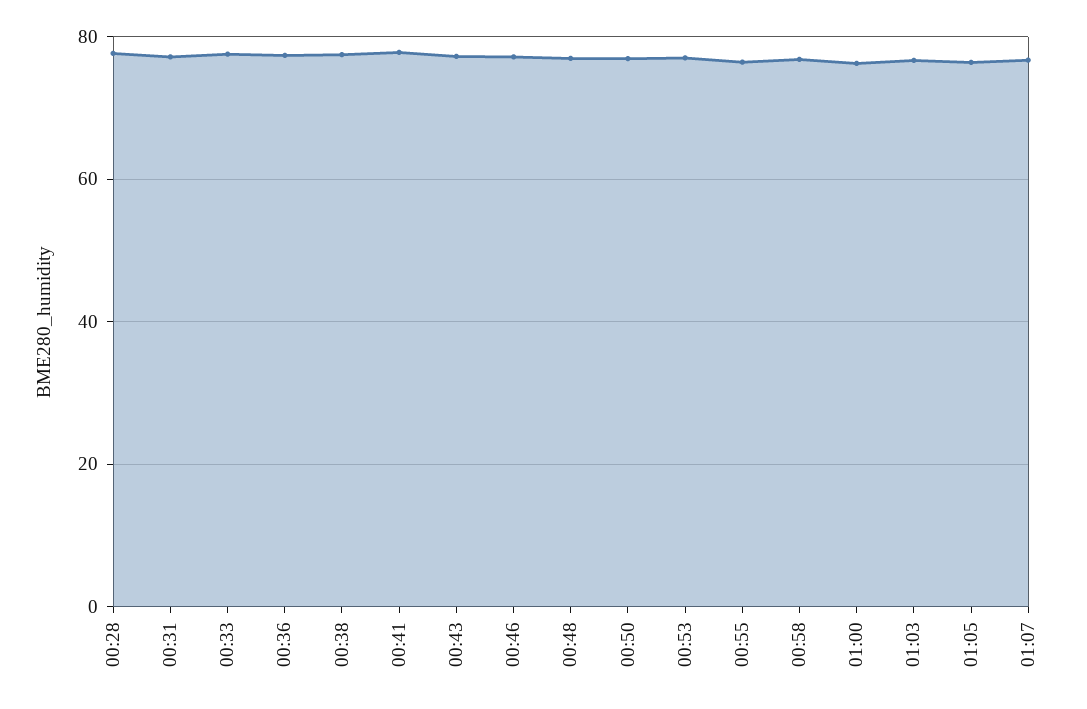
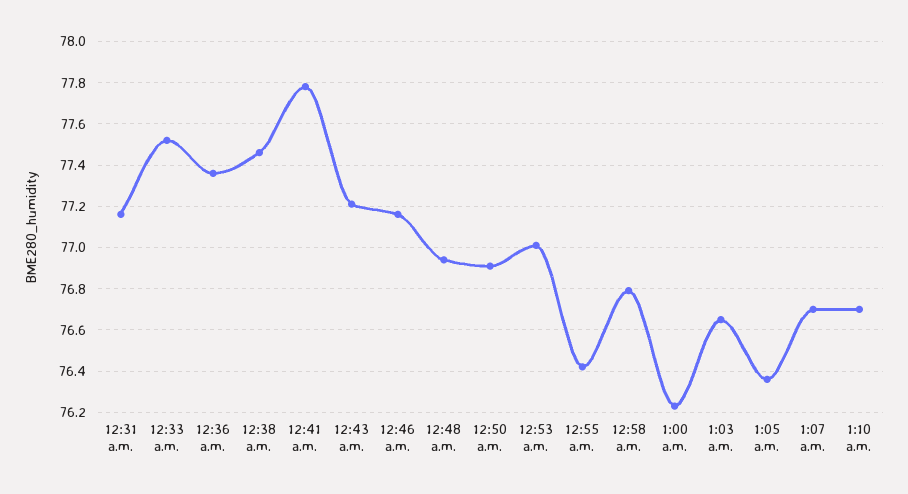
00:28: 78 -> none
1:10 a.m.: none -> 76.7

